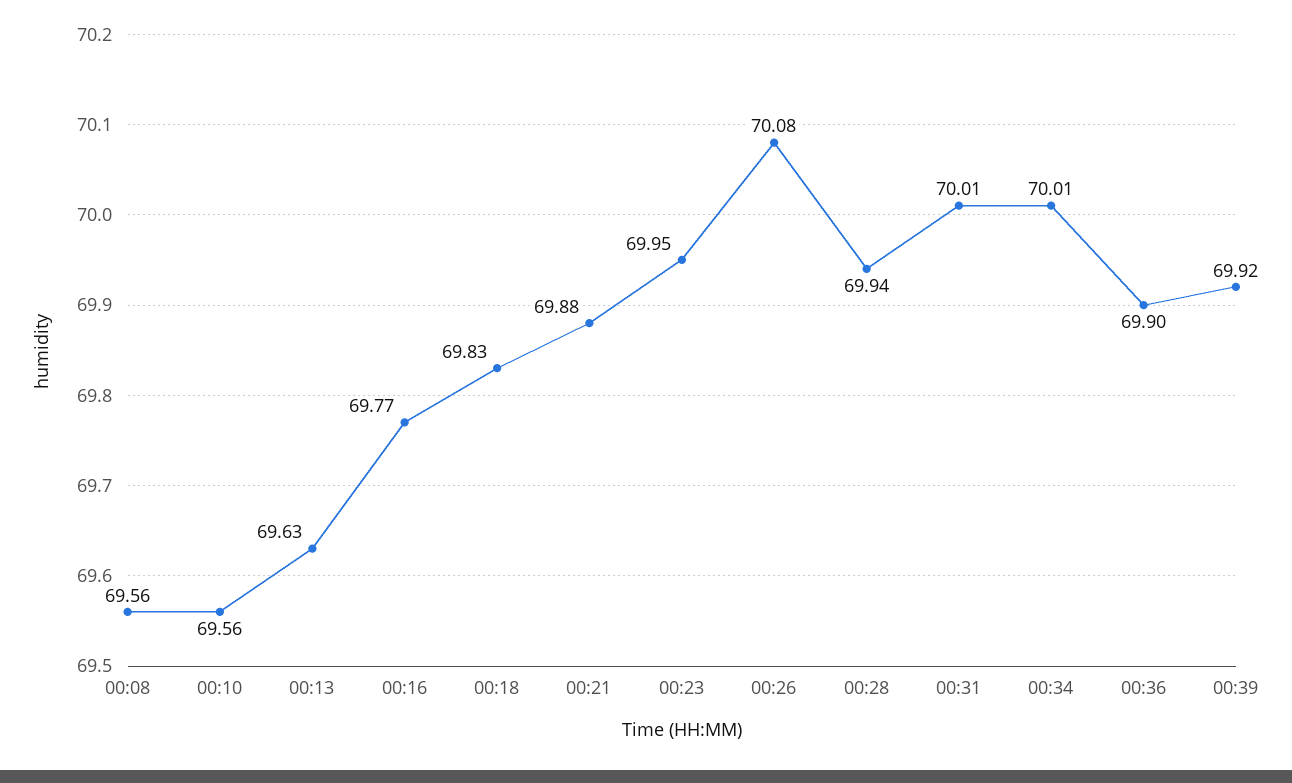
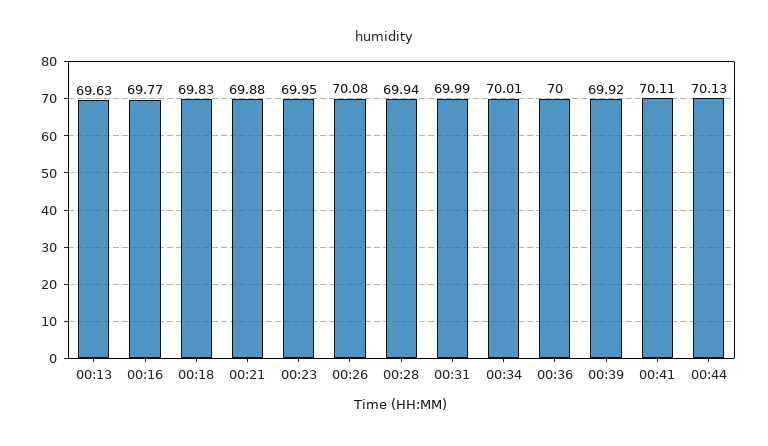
00:08: 69.56 -> none
00:10: 69.56 -> none
00:31: 70.01 -> 69.99
00:36: 69.9 -> 70
00:41: none -> 70.11
00:44: none -> 70.13

